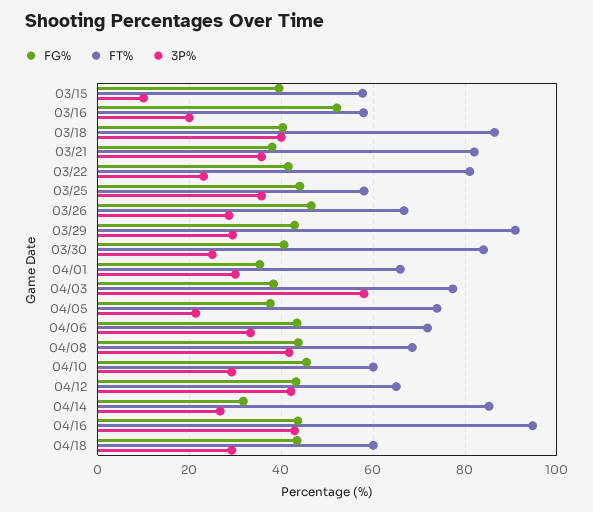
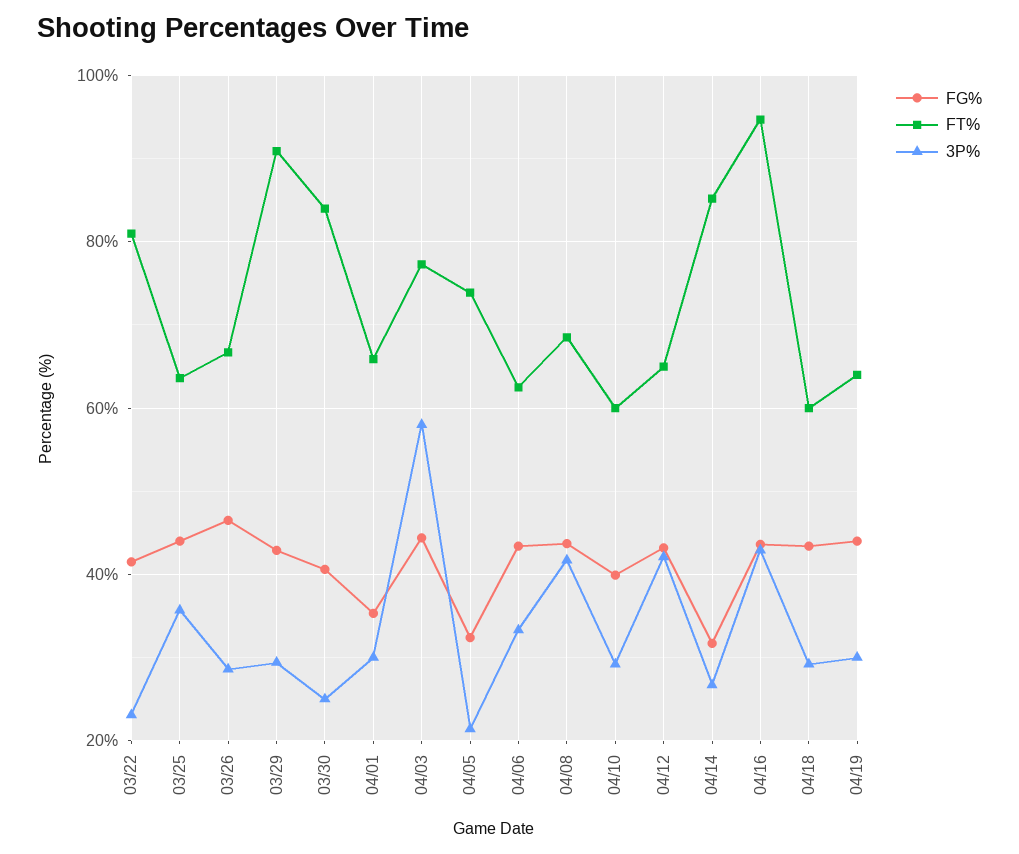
FG%, 03/15: 40 -> none
FT%, 03/15: 58 -> none
3P%, 03/15: 10 -> none
FG%, 03/16: 52 -> none
FT%, 03/16: 58 -> none
3P%, 03/16: 20 -> none
FG%, 03/18: 40 -> none
FT%, 03/18: 86 -> none
3P%, 03/18: 40 -> none
FG%, 03/21: 38 -> none
FT%, 03/21: 82 -> none
3P%, 03/21: 36 -> none
FT%, 03/25: 58 -> 64
FG%, 04/03: 38 -> 44
FG%, 04/05: 38 -> 32
FT%, 04/06: 72 -> 62
FG%, 04/10: 46 -> 40
FG%, 04/19: none -> 44
FT%, 04/19: none -> 64
3P%, 04/19: none -> 30

